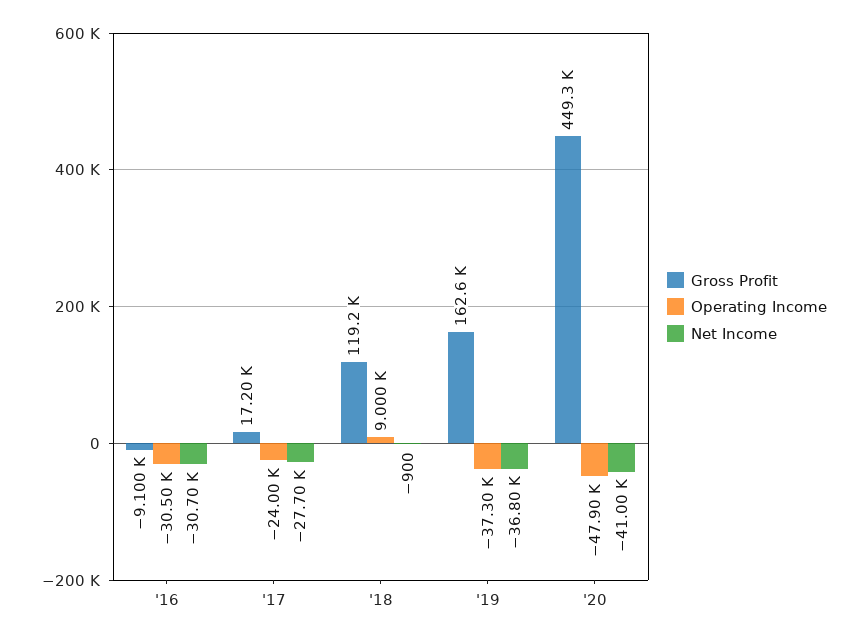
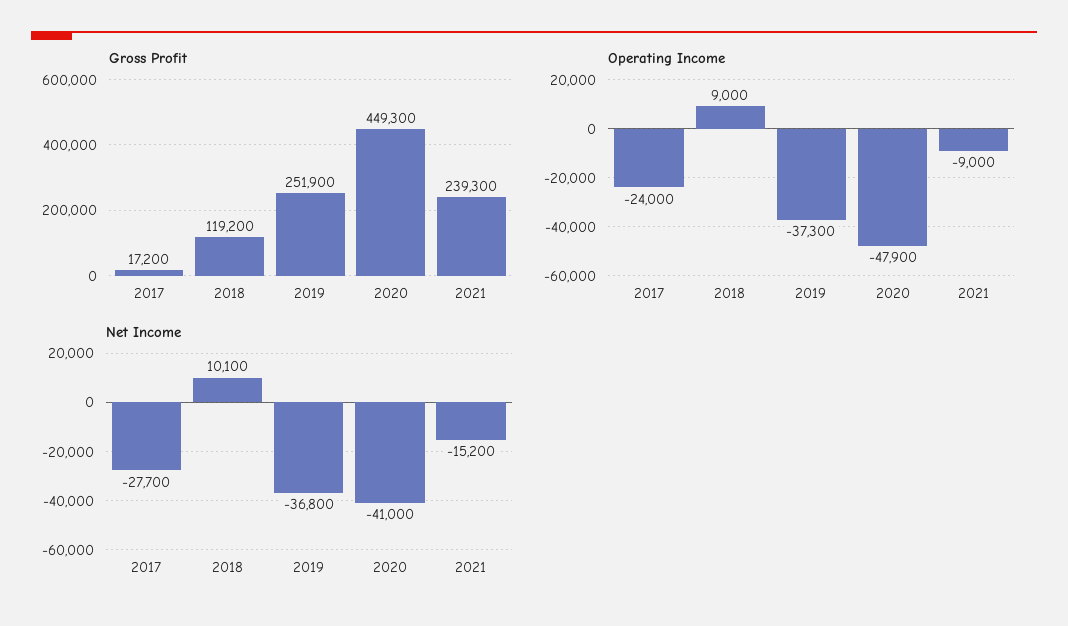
Gross Profit, '16: -9100 -> none
Operating Income, '16: -30500 -> none
Net Income, '16: -30700 -> none
Net Income, '18: -900 -> 10100
Gross Profit, '19: 162600 -> 251900
Gross Profit, 2021: none -> 239300
Operating Income, 2021: none -> -9000
Net Income, 2021: none -> -15200

